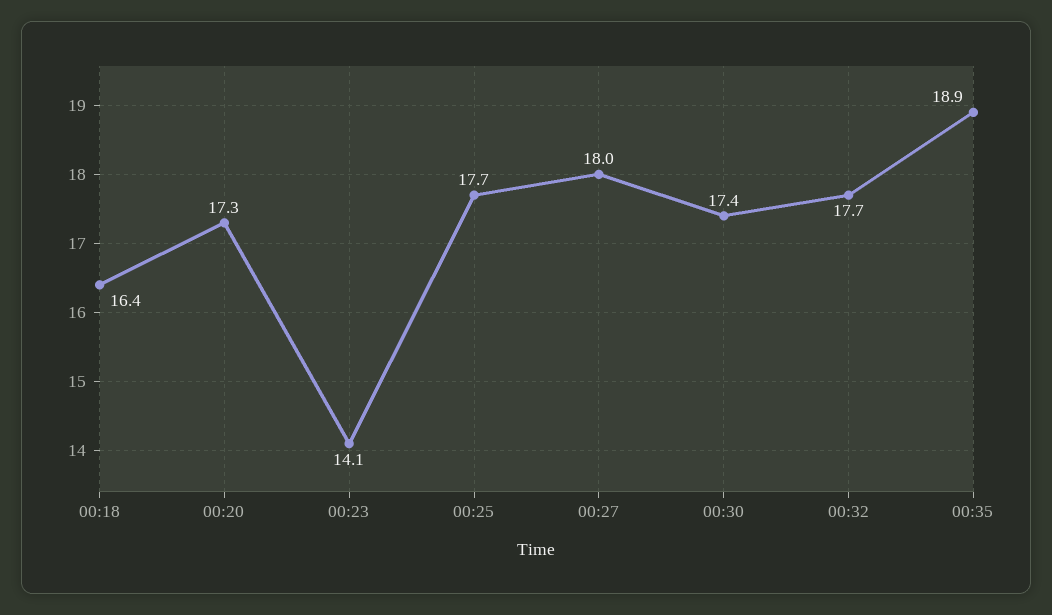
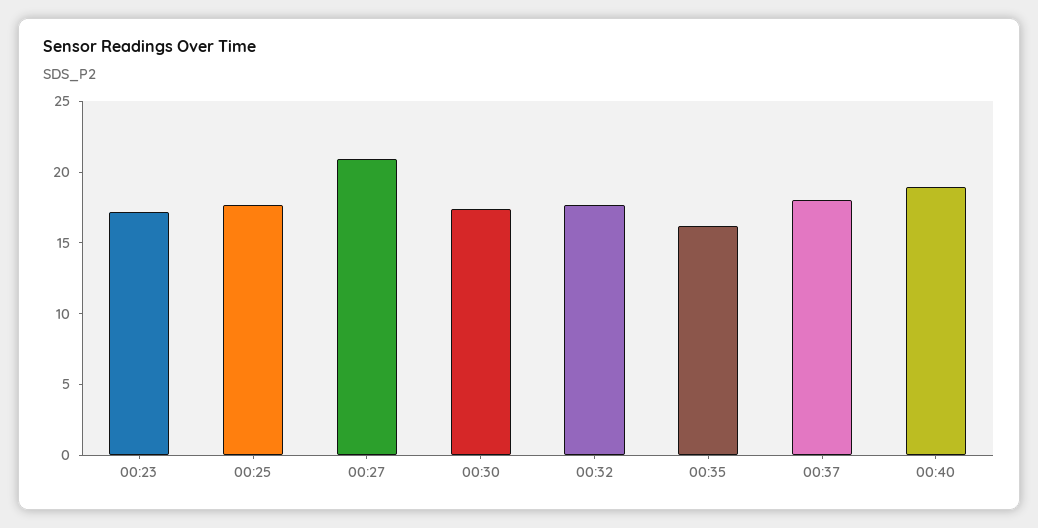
00:18: 16.4 -> none
00:20: 17.3 -> none
00:23: 14.1 -> 17
00:27: 18 -> 21
00:35: 18.9 -> 16
00:37: none -> 18
00:40: none -> 19

